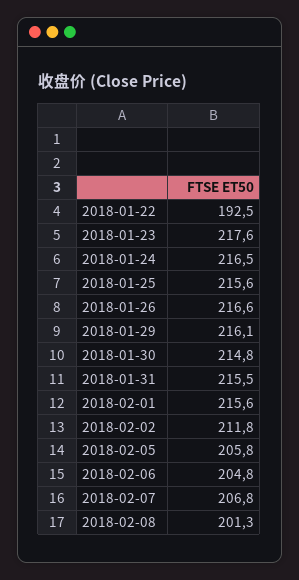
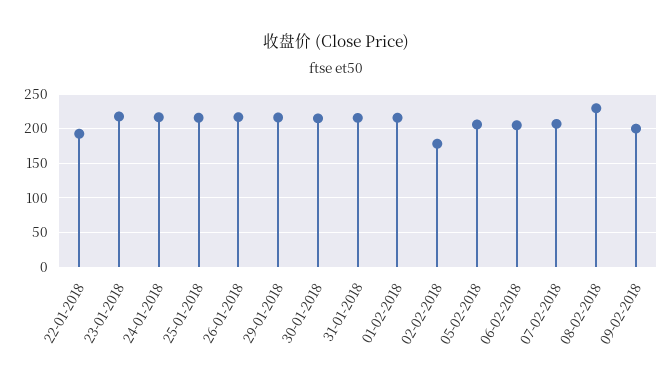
2018-02-02: 211.8 -> 180
2018-02-08: 201.3 -> 230
09-02-2018: none -> 200

